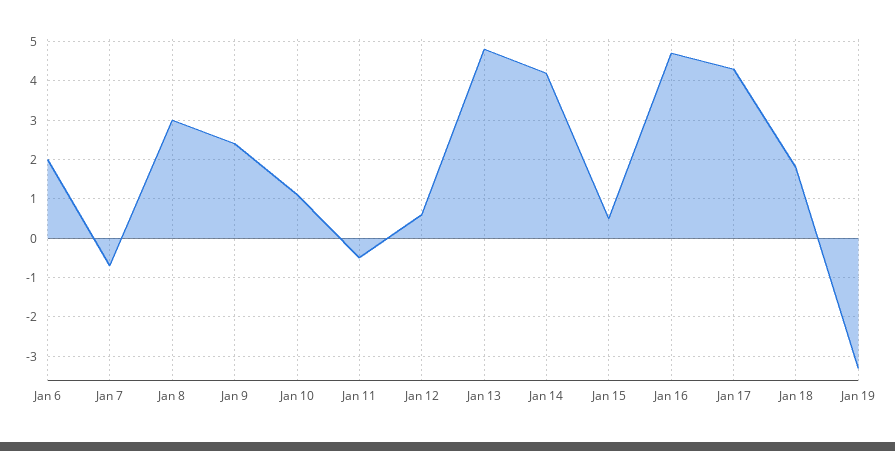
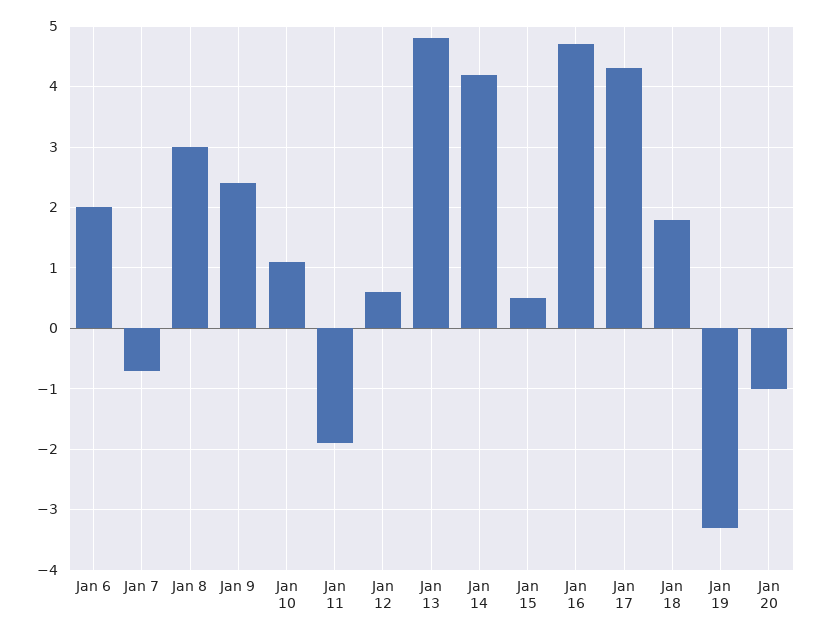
Jan 11: -0.5 -> -1.9
Jan 20: none -> -1

